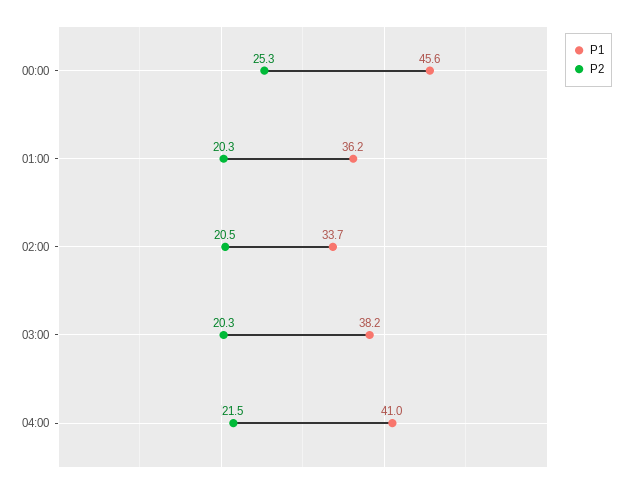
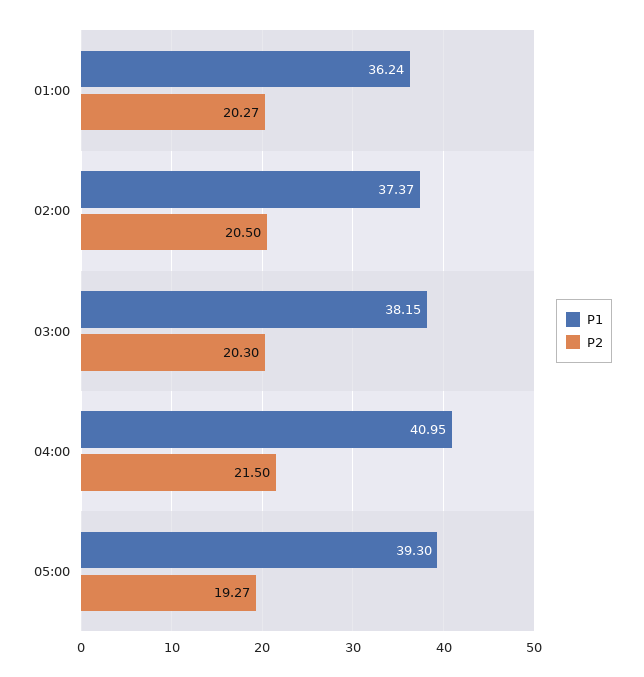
P1, 00:00: 45.6 -> none
P2, 00:00: 25.3 -> none
P1, 02:00: 33.7 -> 37.37
P1, 05:00: none -> 39.3
P2, 05:00: none -> 19.27

